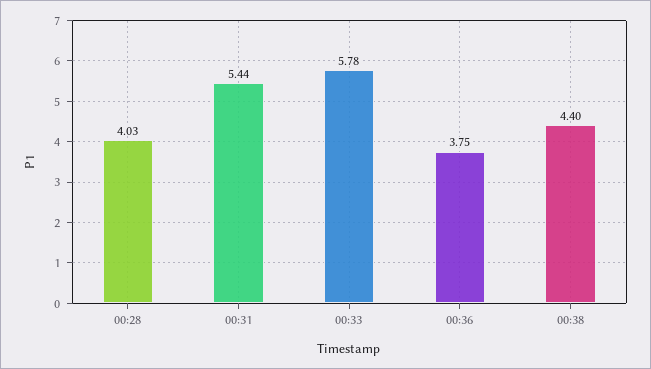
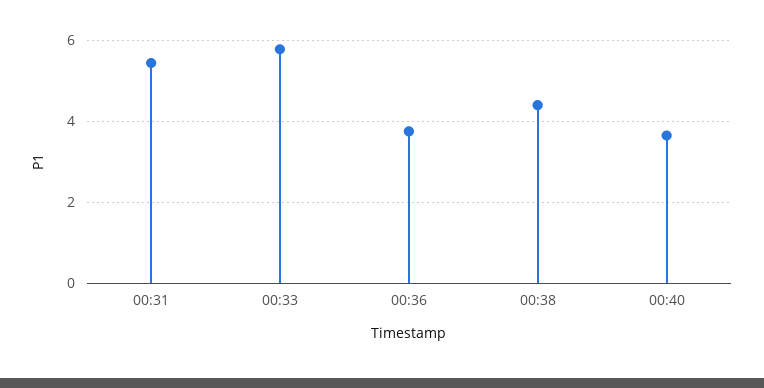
00:28: 4.03 -> none
00:40: none -> 3.6

